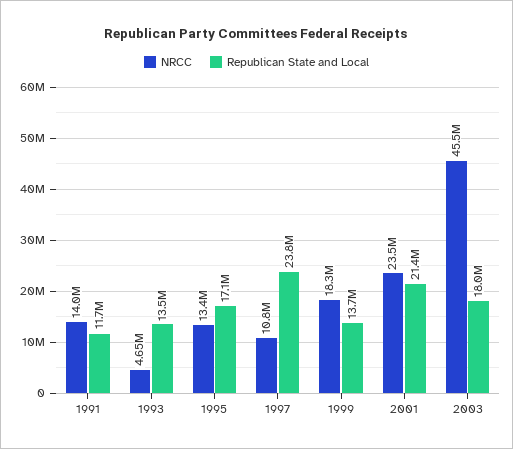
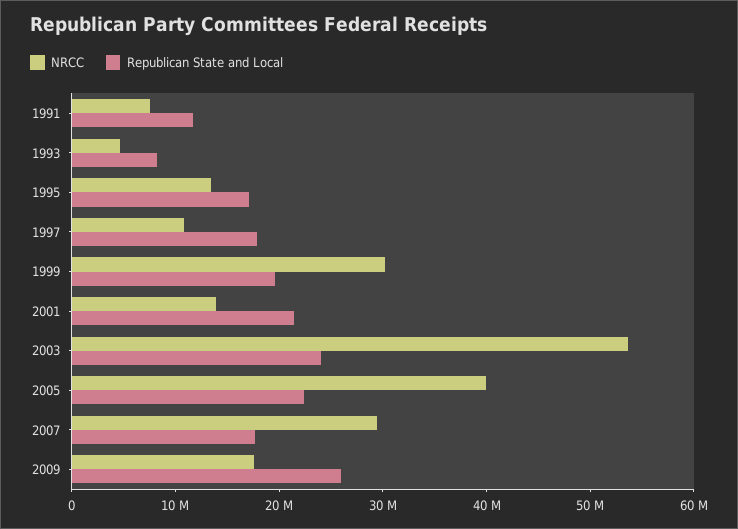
NRCC, 1991: 14000000 -> 8000000
Republican State and Local, 1993: 13500000 -> 8000000
Republican State and Local, 1997: 23800000 -> 18000000
NRCC, 1999: 18300000 -> 30000000
Republican State and Local, 1999: 13700000 -> 20000000
NRCC, 2001: 23500000 -> 14000000
NRCC, 2003: 45500000 -> 54000000
Republican State and Local, 2003: 18000000 -> 24000000
NRCC, 2005: none -> 40000000
Republican State and Local, 2005: none -> 22000000
NRCC, 2007: none -> 30000000
Republican State and Local, 2007: none -> 18000000
NRCC, 2009: none -> 18000000
Republican State and Local, 2009: none -> 26000000

